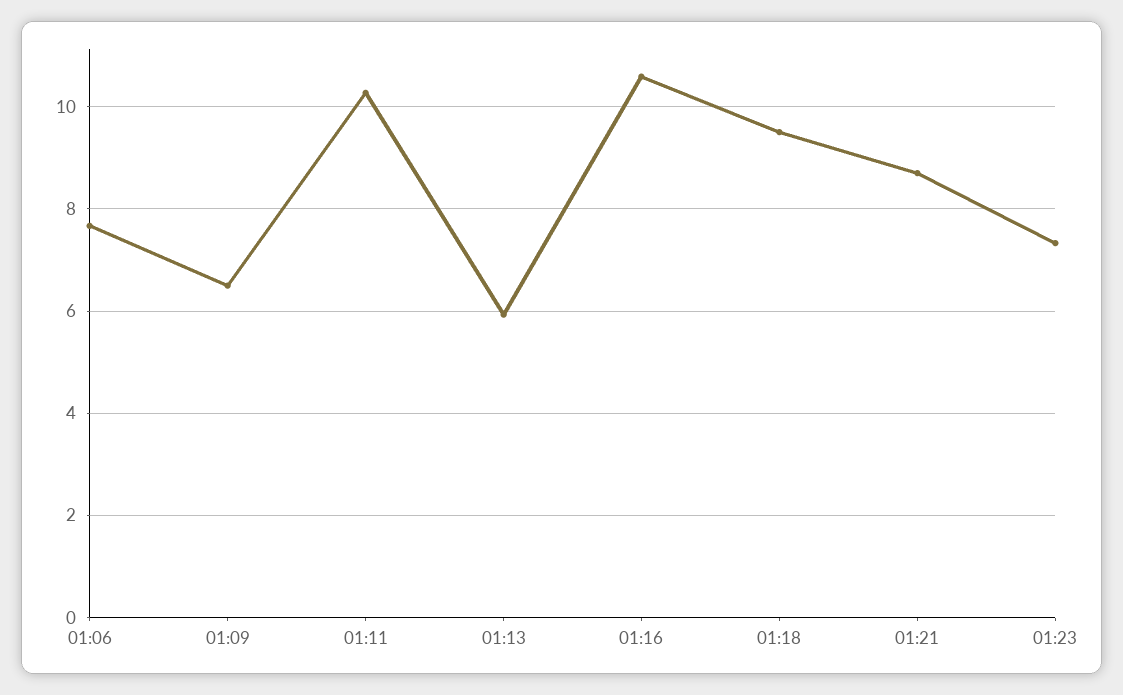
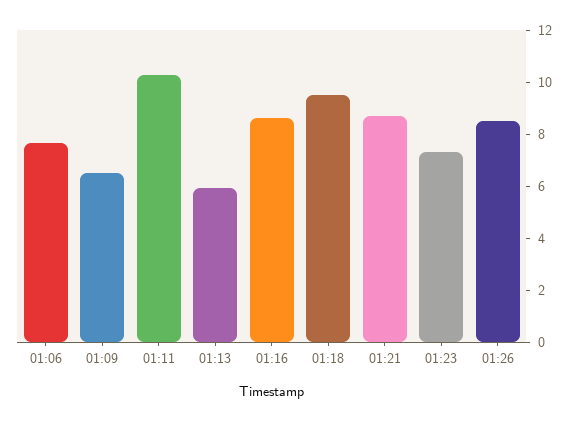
01:16: 10.6 -> 8.5
01:26: none -> 8.5

